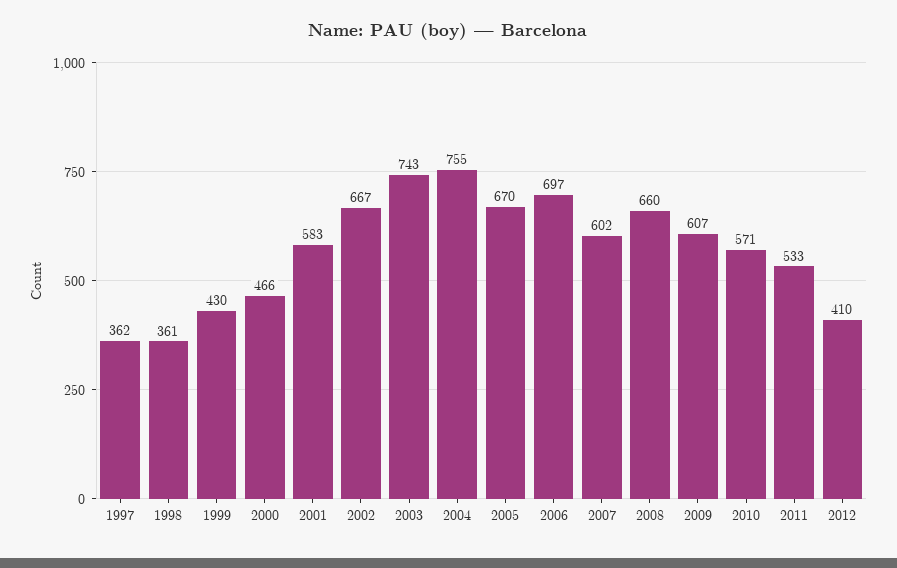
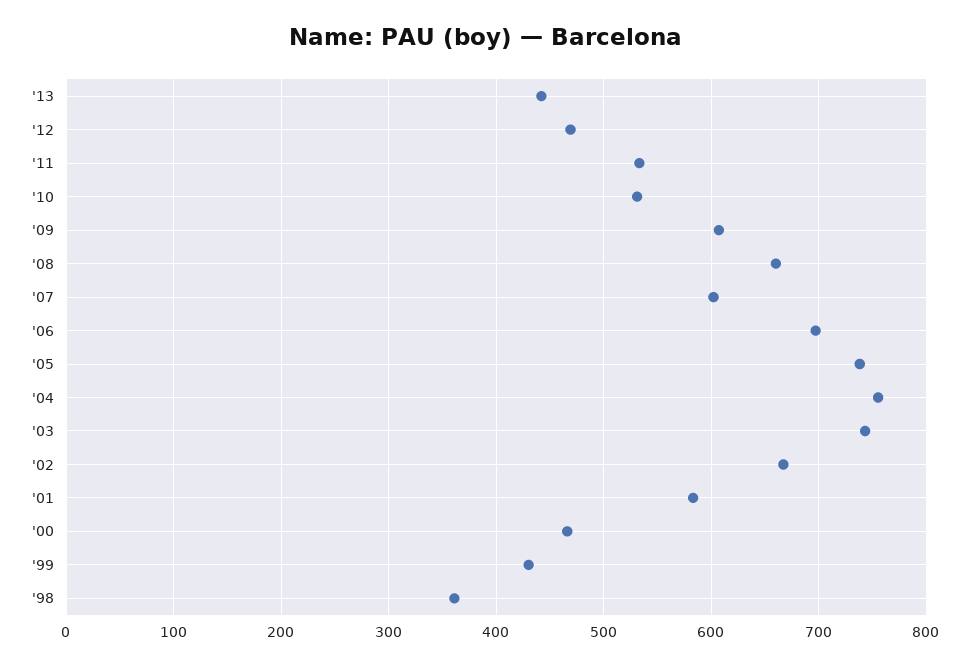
1997: 362 -> none
2005: 670 -> 740
2010: 571 -> 530
2012: 410 -> 470
'13: none -> 440

